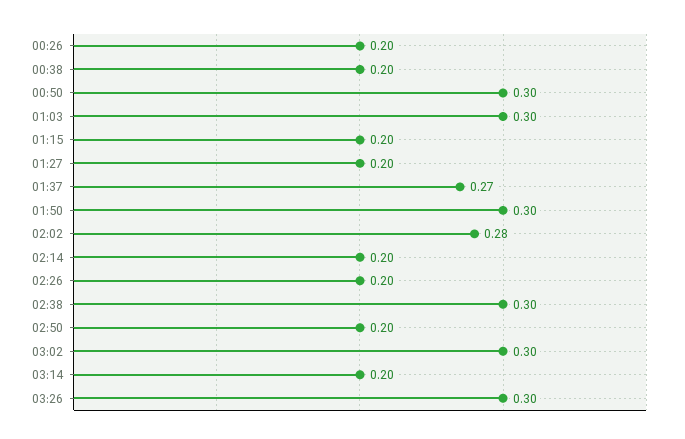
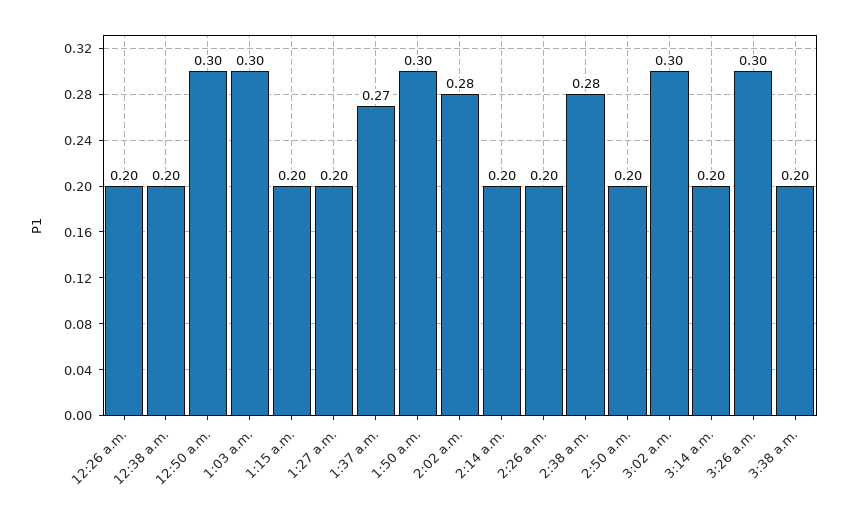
02:38: 0.3 -> 0.28
3:38 a.m.: none -> 0.2

